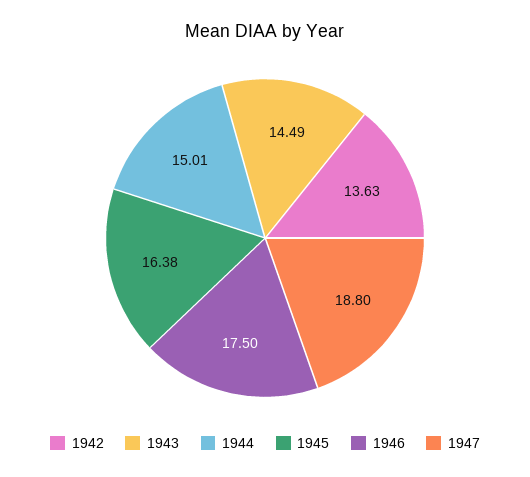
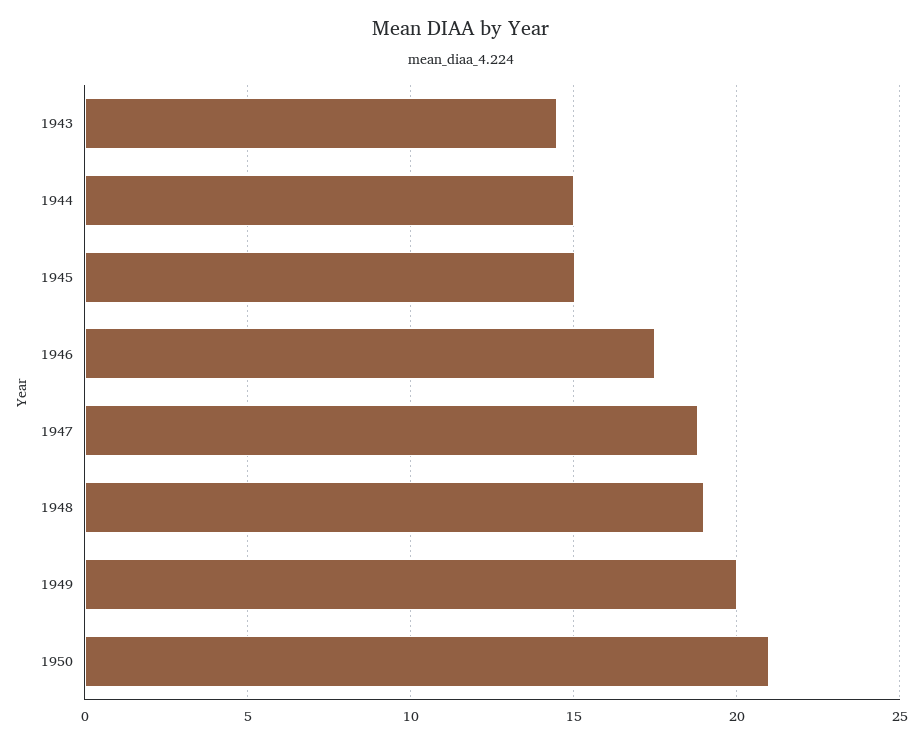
1942: 13.63 -> none
1945: 16.38 -> 15
1948: none -> 19
1949: none -> 20
1950: none -> 21

